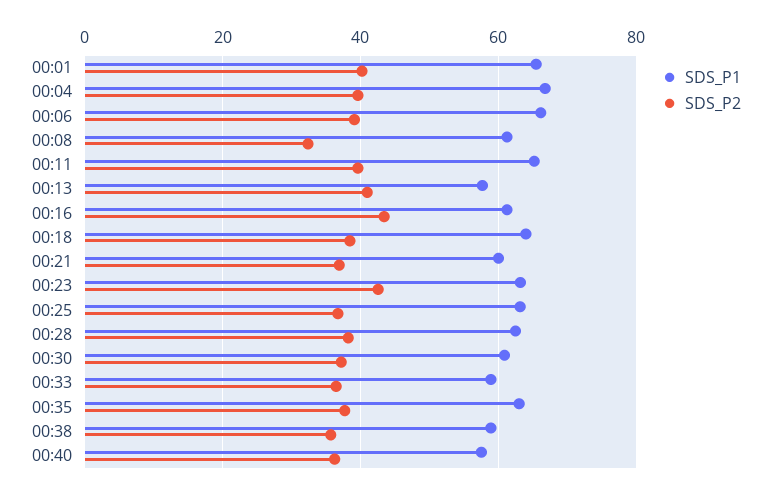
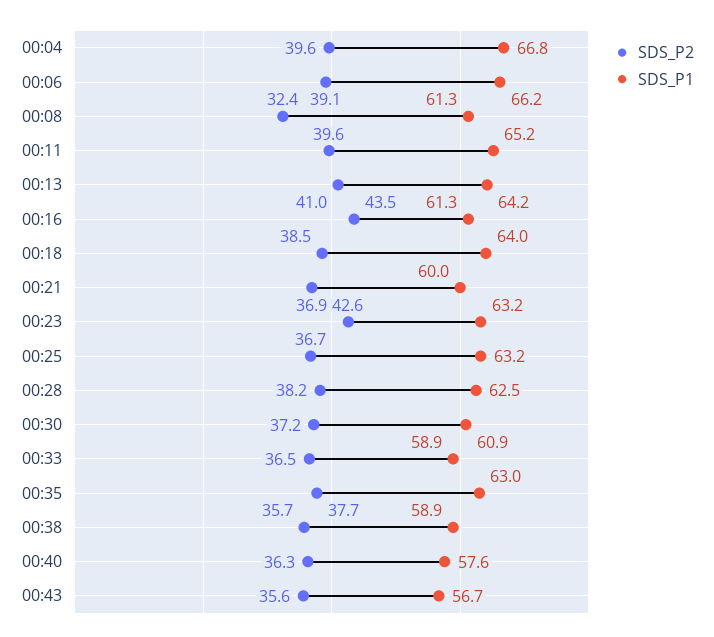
SDS_P1, 00:01: 66 -> none
SDS_P2, 00:01: 40 -> none
SDS_P1, 00:13: 58 -> 64.2
SDS_P2, 00:43: none -> 35.6
SDS_P1, 00:43: none -> 56.7

